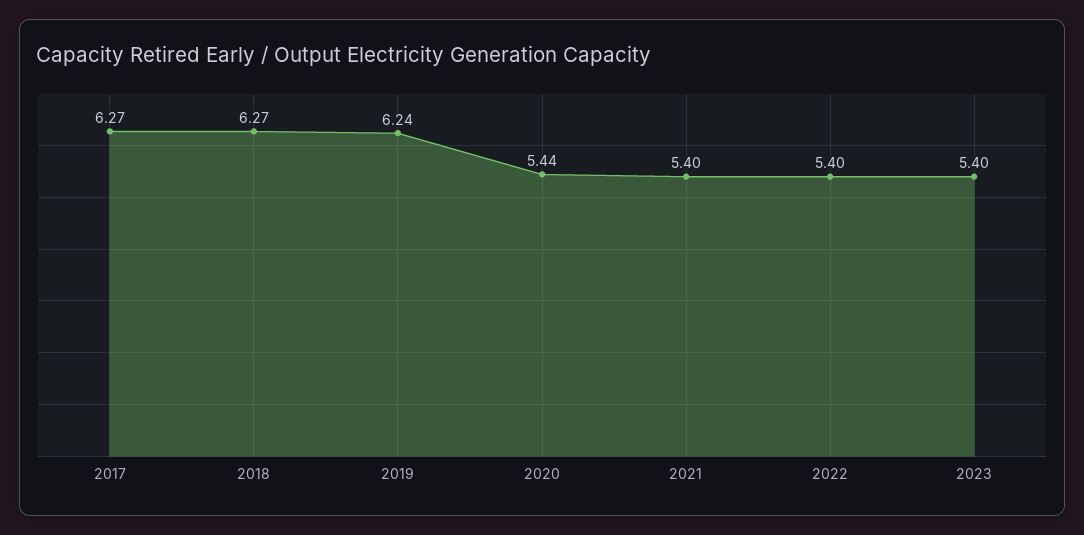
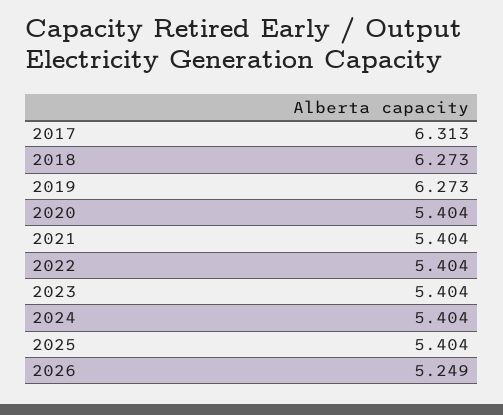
2017: 6.27 -> 6.313
2019: 6.24 -> 6.273
2020: 5.44 -> 5.404
2024: none -> 5.404
2025: none -> 5.404
2026: none -> 5.249

